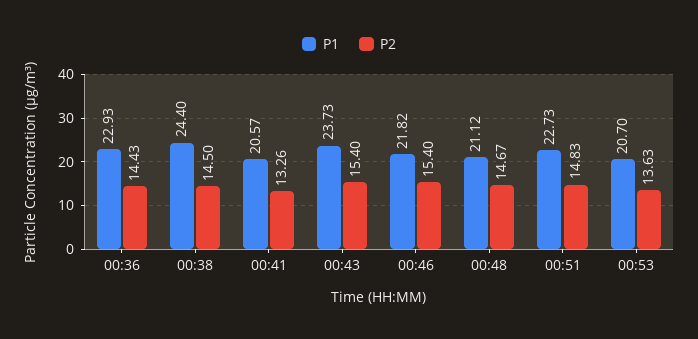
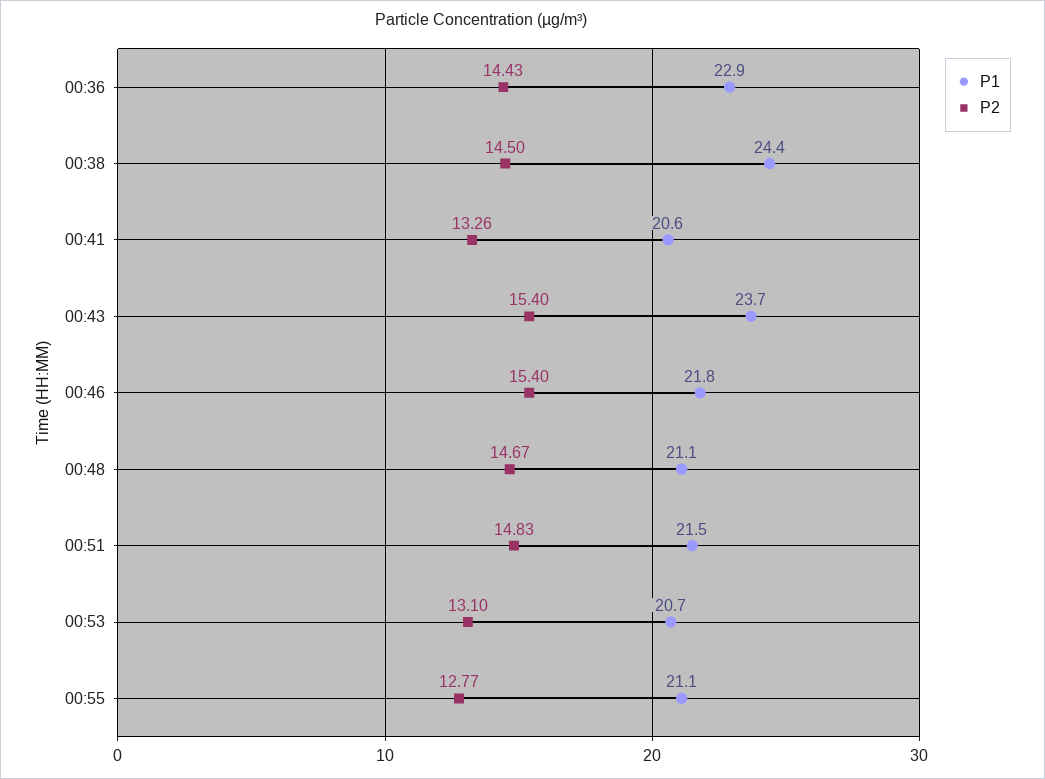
P1, 00:51: 22.73 -> 21.5
P2, 00:53: 13.63 -> 13.1
P1, 00:55: none -> 21.1
P2, 00:55: none -> 12.77

